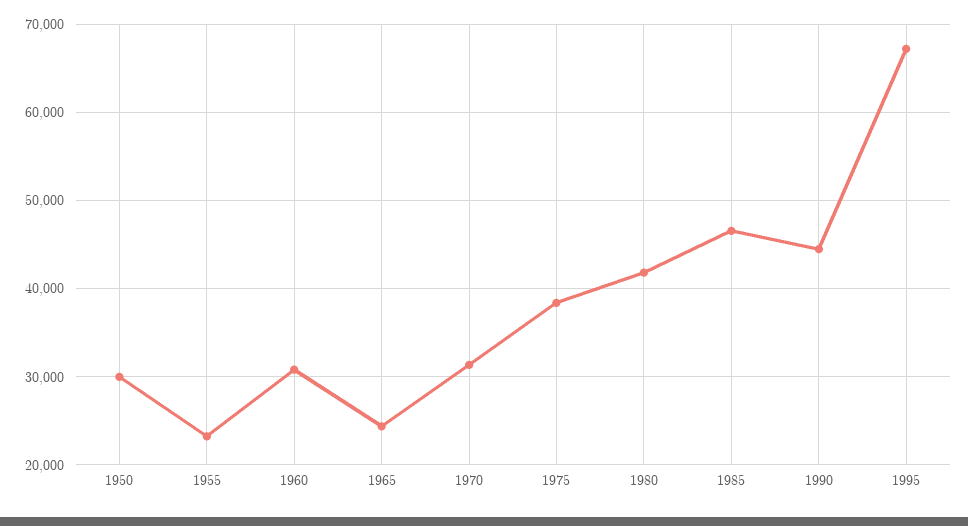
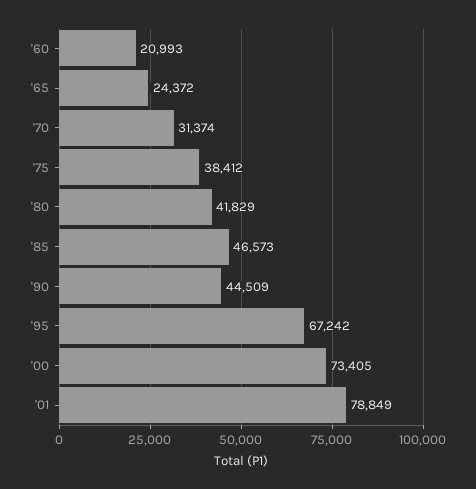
1950: 30000 -> none
1955: 23000 -> none
1960: 31000 -> 20993
'00: none -> 73405
'01: none -> 78849

